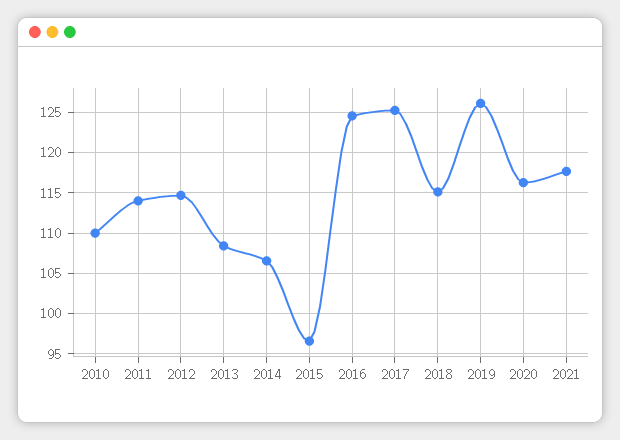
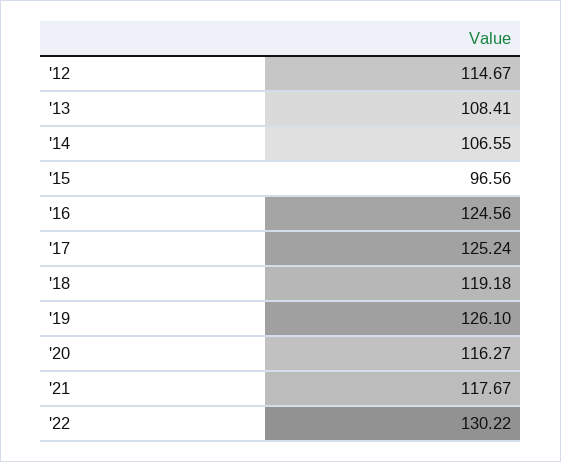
2010: 110 -> none
2011: 114 -> none
2018: 115 -> 119.18
'22: none -> 130.22

